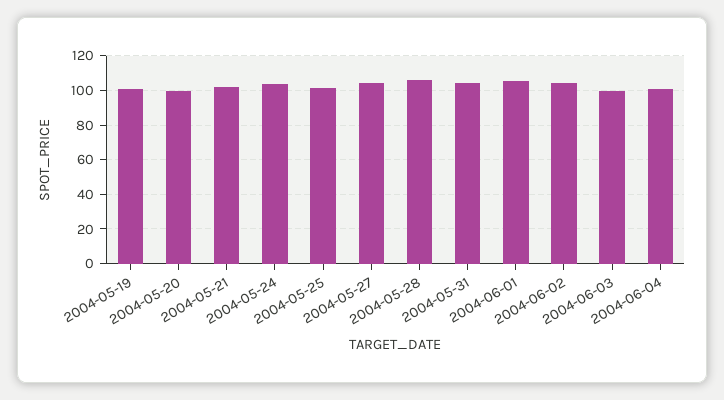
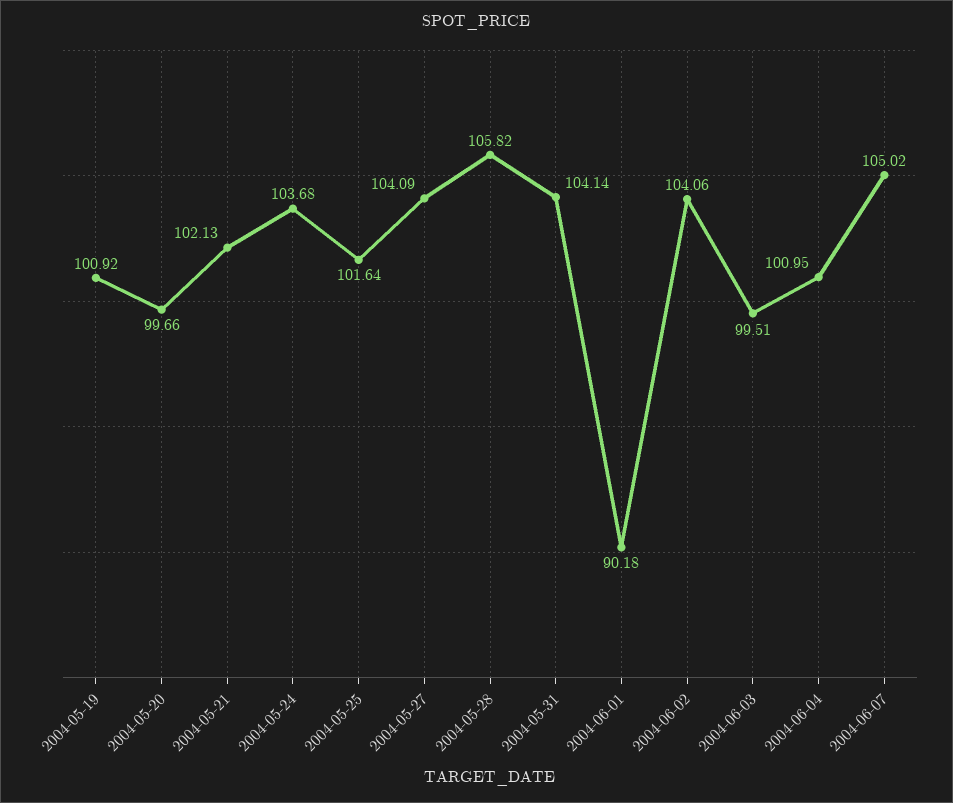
2004-06-01: 105 -> 90.18
2004-06-07: none -> 105.02

